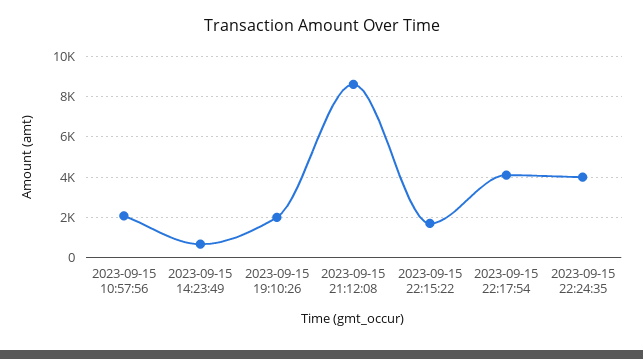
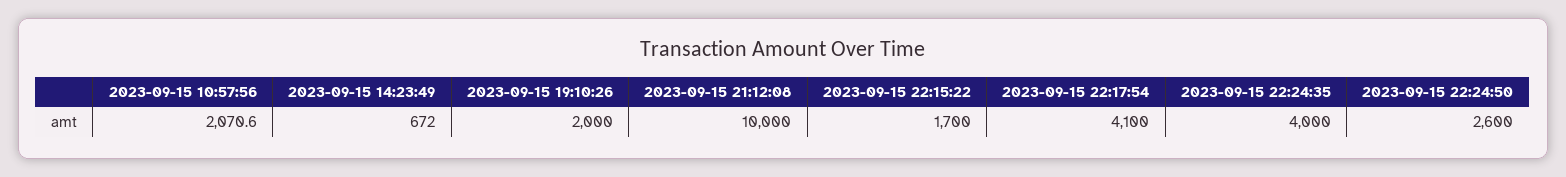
2023-09-15 21:12:08: 8500 -> 10000
2023-09-15 22:24:50: none -> 2600

